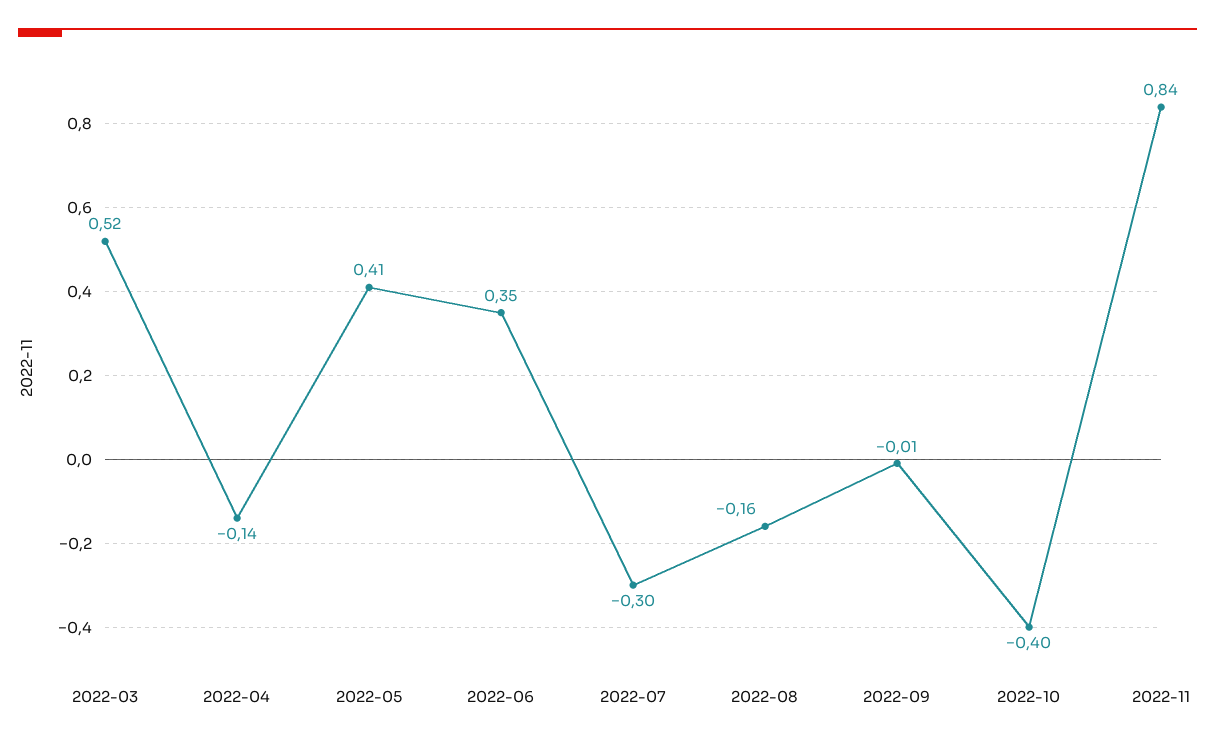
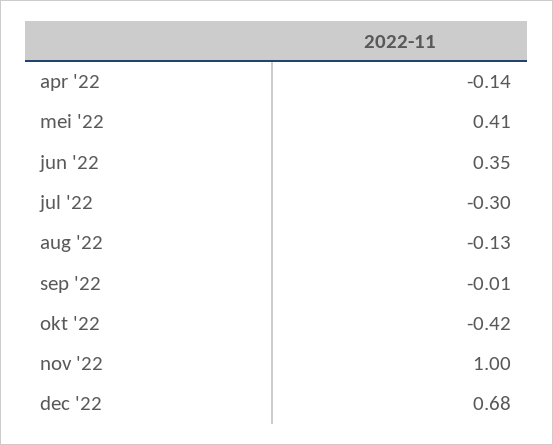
2022-03: 0.52 -> none
2022-08: -0.16 -> -0.13
2022-10: -0.4 -> -0.42
2022-11: 0.84 -> 1
dec '22: none -> 0.68

